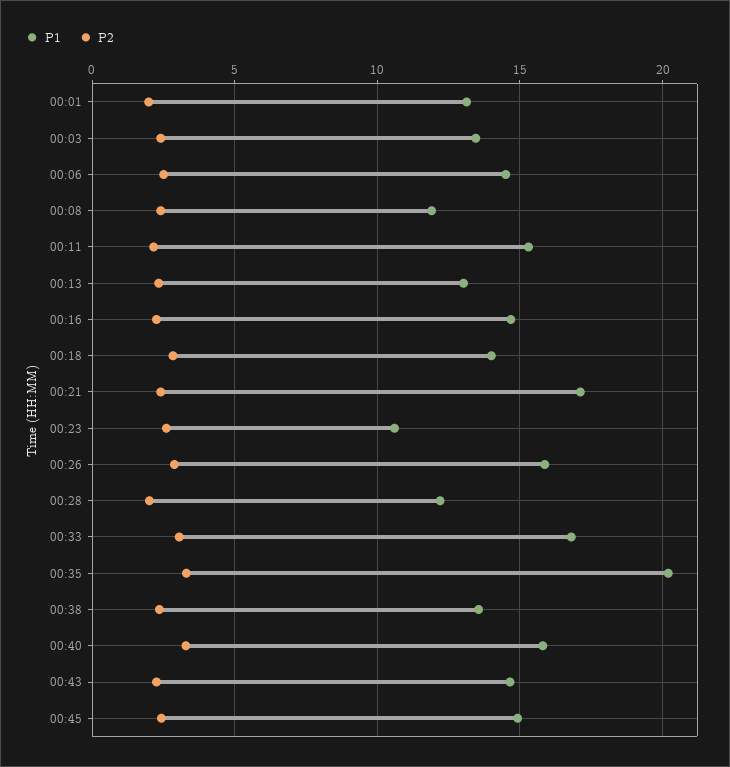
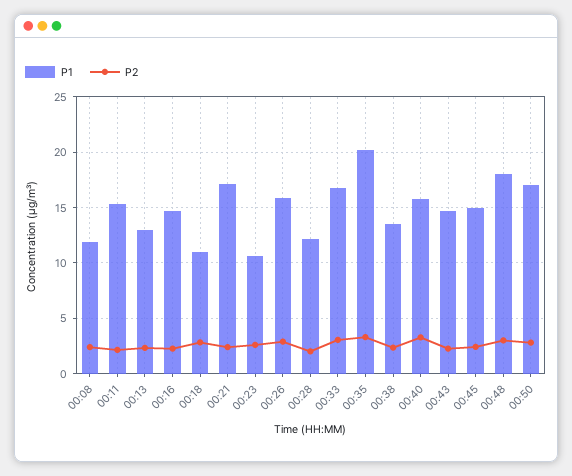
P1, 00:01: 13 -> none
P2, 00:01: 2 -> none
P1, 00:03: 13.5 -> none
P2, 00:03: 2.5 -> none
P1, 00:06: 14.5 -> none
P2, 00:06: 2.5 -> none
P1, 00:18: 14 -> 11
P1, 00:48: none -> 18
P2, 00:48: none -> 3
P1, 00:50: none -> 17
P2, 00:50: none -> 3

